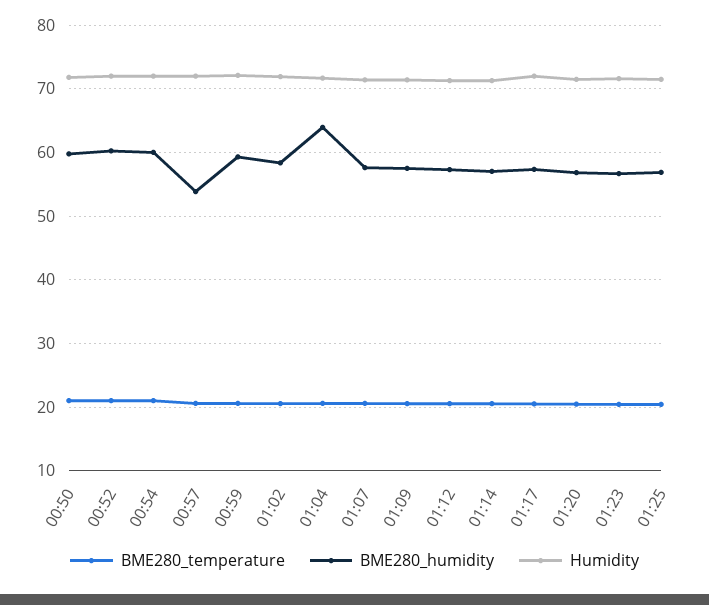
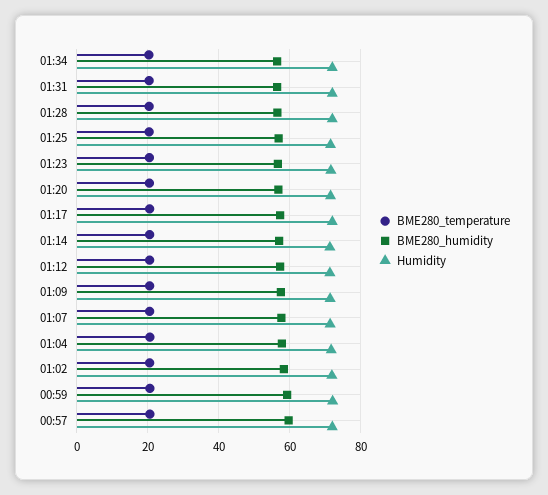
BME280_temperature, 00:50: 21 -> none
BME280_humidity, 00:50: 60 -> none
Humidity, 00:50: 72 -> none
BME280_temperature, 00:52: 21 -> none
BME280_humidity, 00:52: 60 -> none
Humidity, 00:52: 72 -> none
BME280_temperature, 00:54: 21 -> none
BME280_humidity, 00:54: 60 -> none
Humidity, 00:54: 72 -> none
BME280_humidity, 00:57: 54 -> 60
BME280_humidity, 01:04: 64 -> 58
BME280_temperature, 01:34: none -> 20
BME280_humidity, 01:34: none -> 56
Humidity, 01:34: none -> 72
BME280_temperature, 01:31: none -> 20
BME280_humidity, 01:31: none -> 56
Humidity, 01:31: none -> 72
BME280_temperature, 01:28: none -> 20
BME280_humidity, 01:28: none -> 56
Humidity, 01:28: none -> 72

